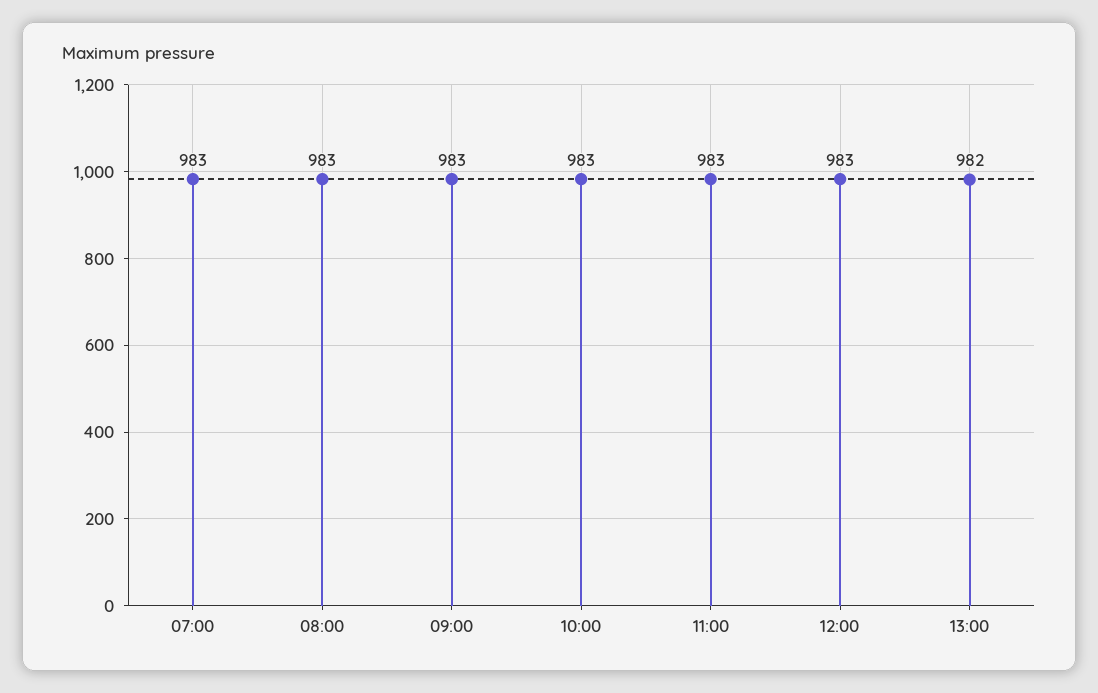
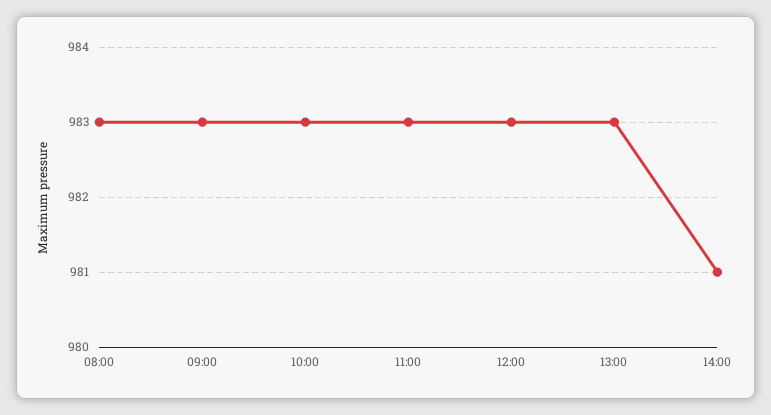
07:00: 983 -> none
13:00: 982 -> 983
14:00: none -> 981

